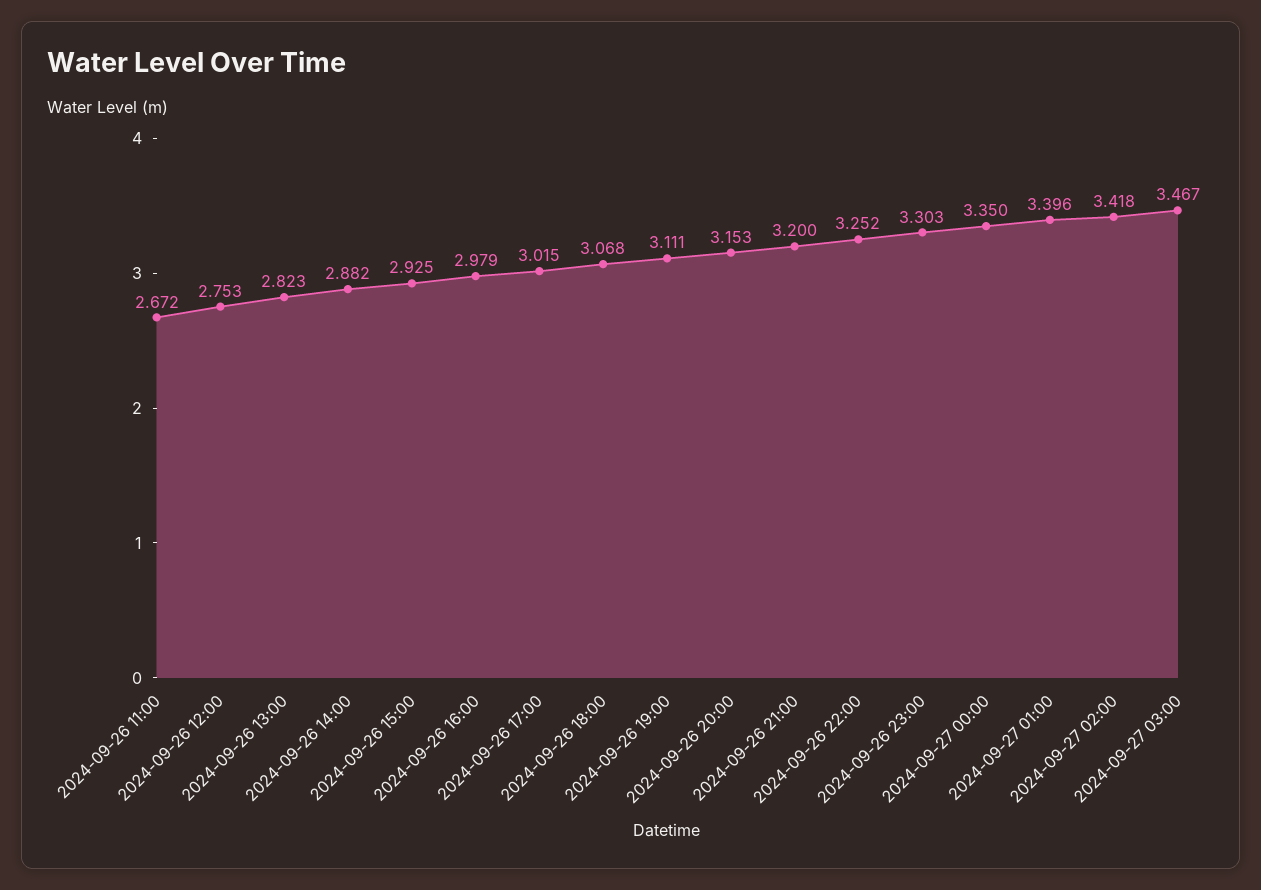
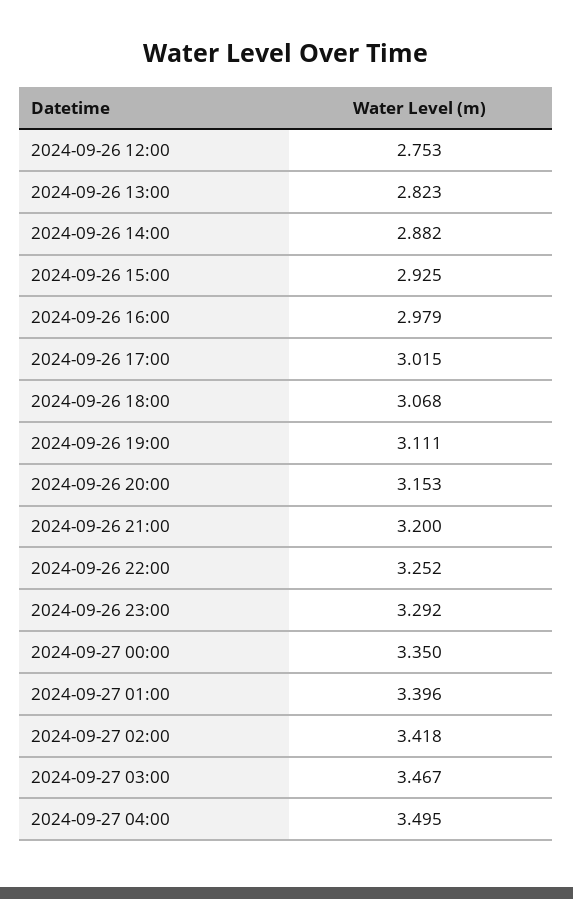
2024-09-26 11:00: 2.672 -> none
2024-09-26 23:00: 3.303 -> 3.292
2024-09-27 04:00: none -> 3.495

